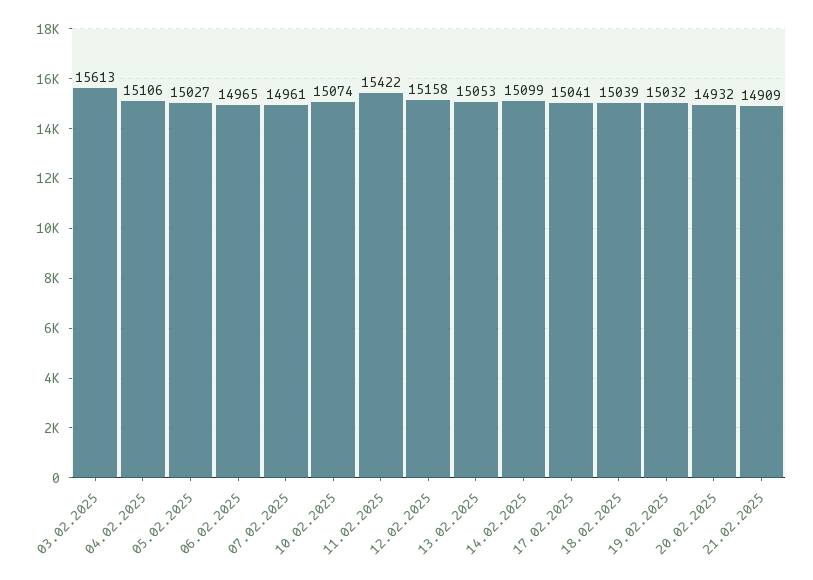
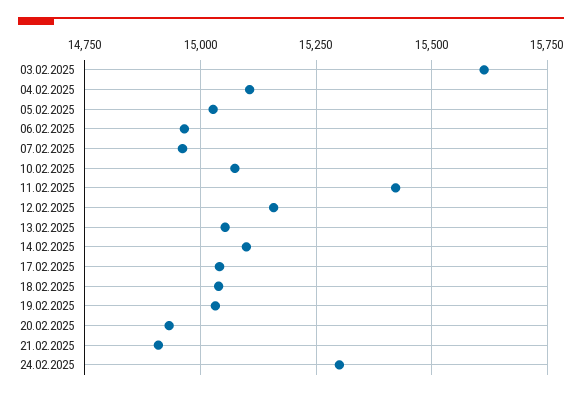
24.02.2025: none -> 15300

